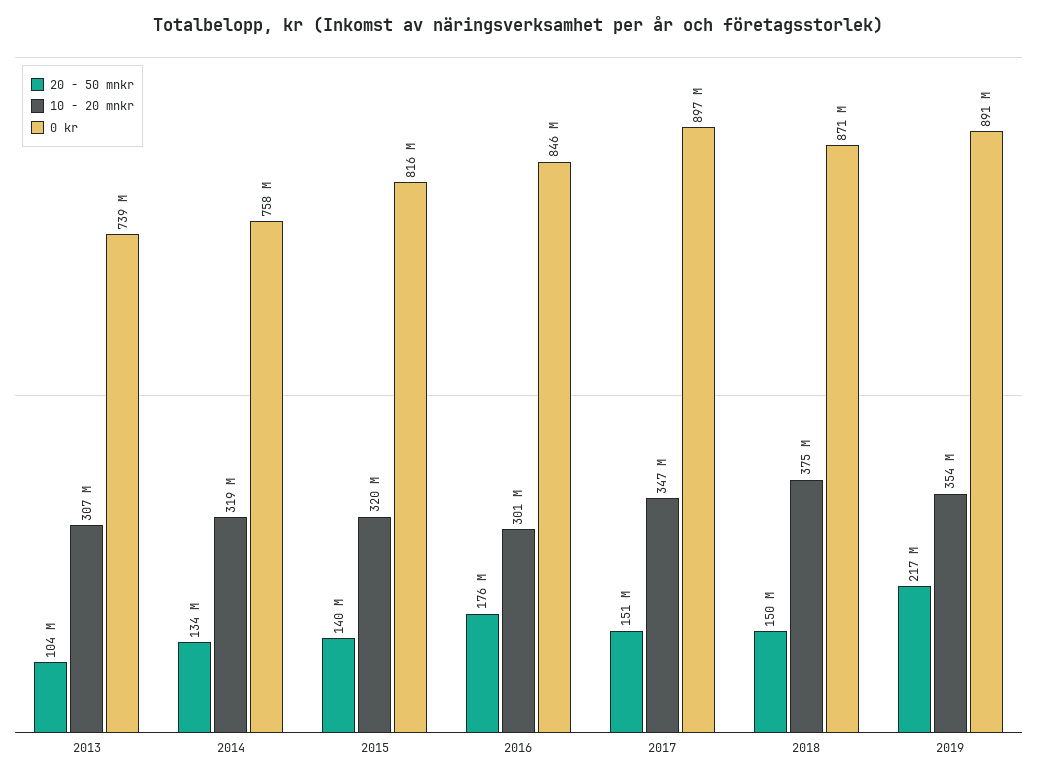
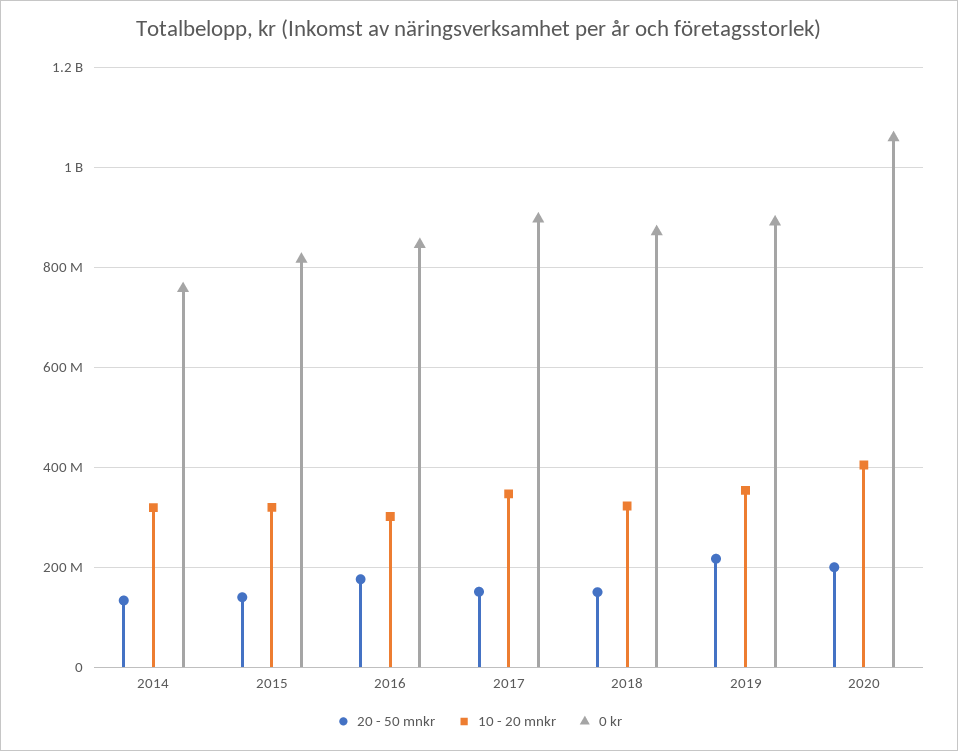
20 - 50 mnkr, 2013: 104000000 -> none
10 - 20 mnkr, 2013: 307000000 -> none
0 kr, 2013: 739000000 -> none
10 - 20 mnkr, 2018: 375000000 -> 320000000
20 - 50 mnkr, 2020: none -> 200000000
10 - 20 mnkr, 2020: none -> 400000000
0 kr, 2020: none -> 1060000000

